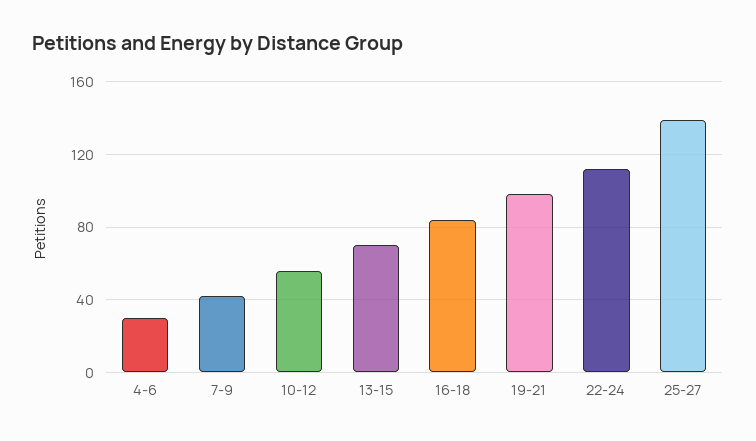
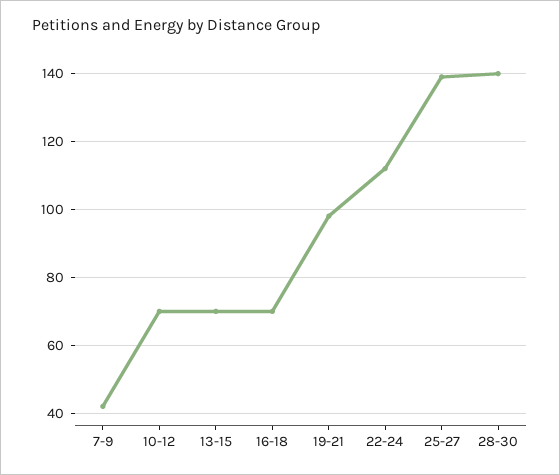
4-6: 30 -> none
10-12: 55 -> 70
16-18: 85 -> 70
28-30: none -> 140

